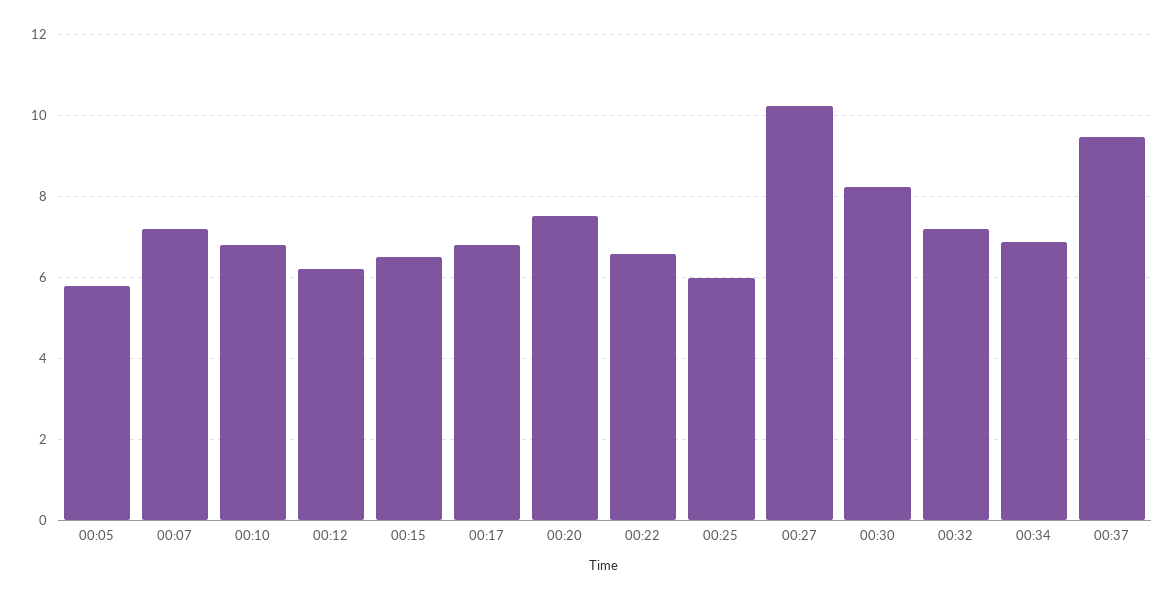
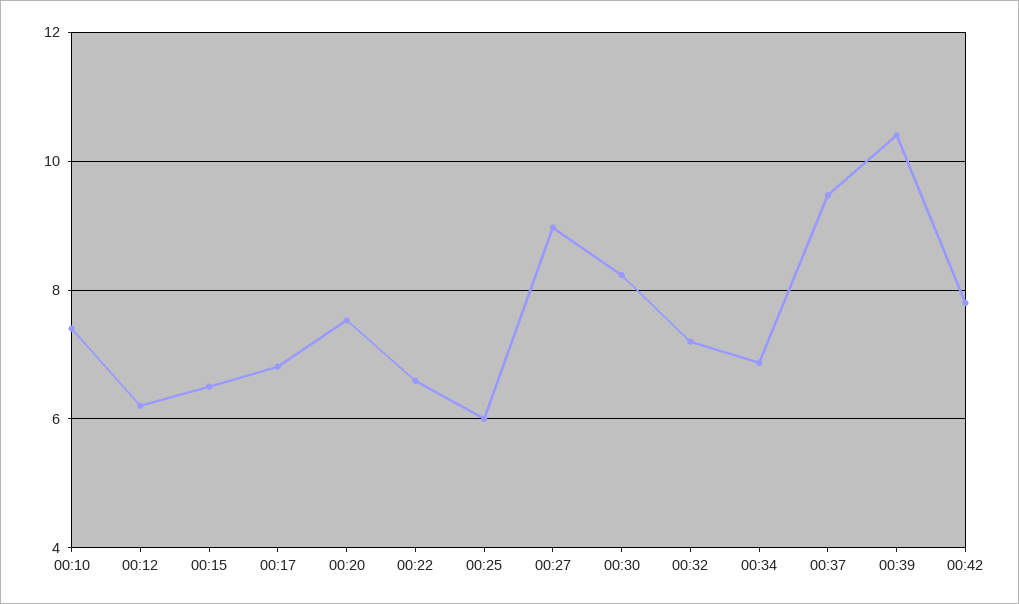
00:05: 5.8 -> none
00:07: 7.2 -> none
00:10: 6.8 -> 7.4
00:27: 10.2 -> 9
00:39: none -> 10.4
00:42: none -> 7.8

